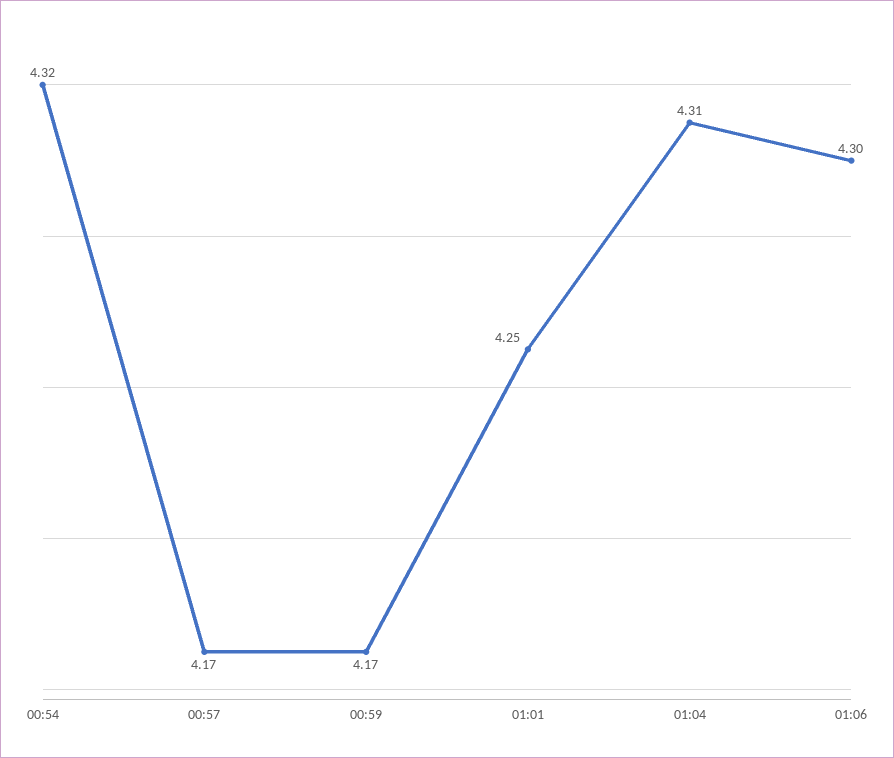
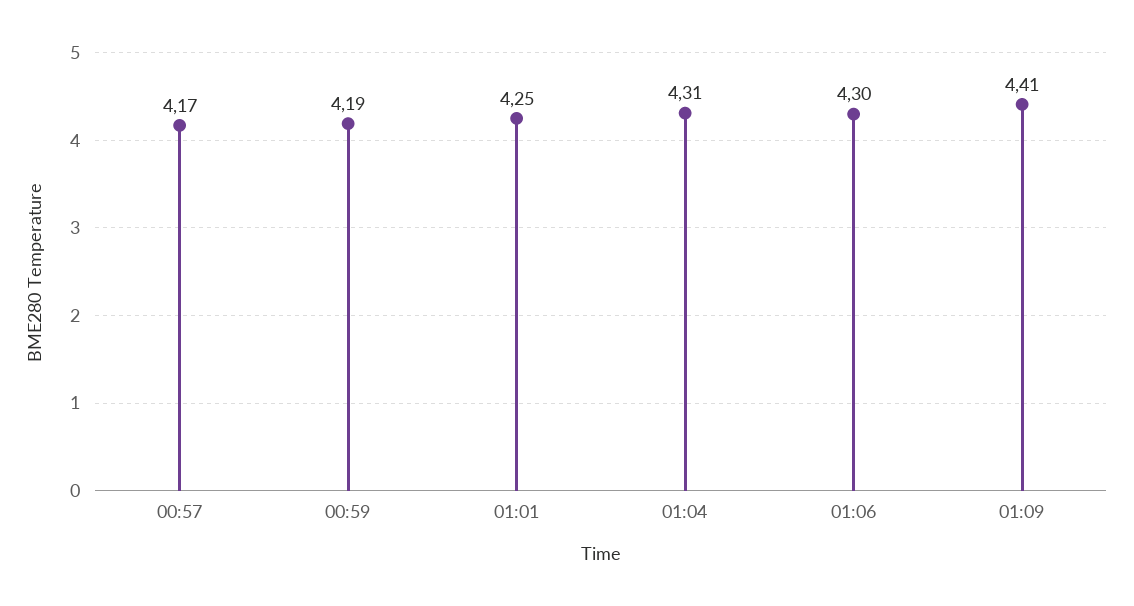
00:54: 4.32 -> none
00:59: 4.17 -> 4.19
01:09: none -> 4.41

